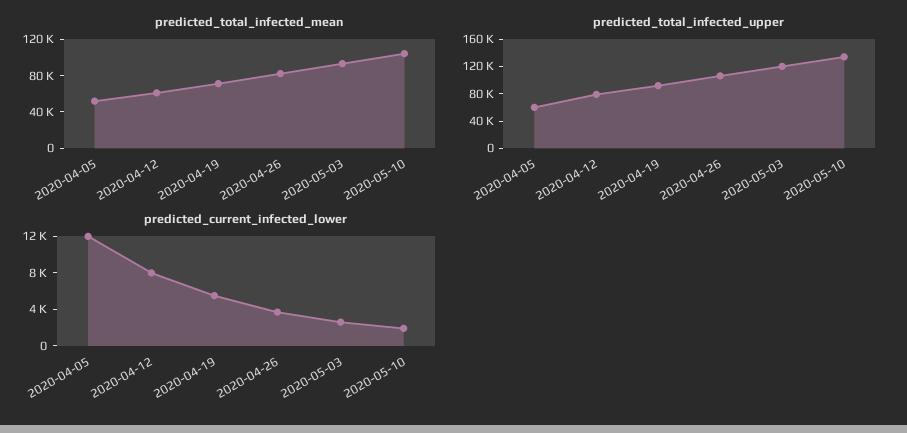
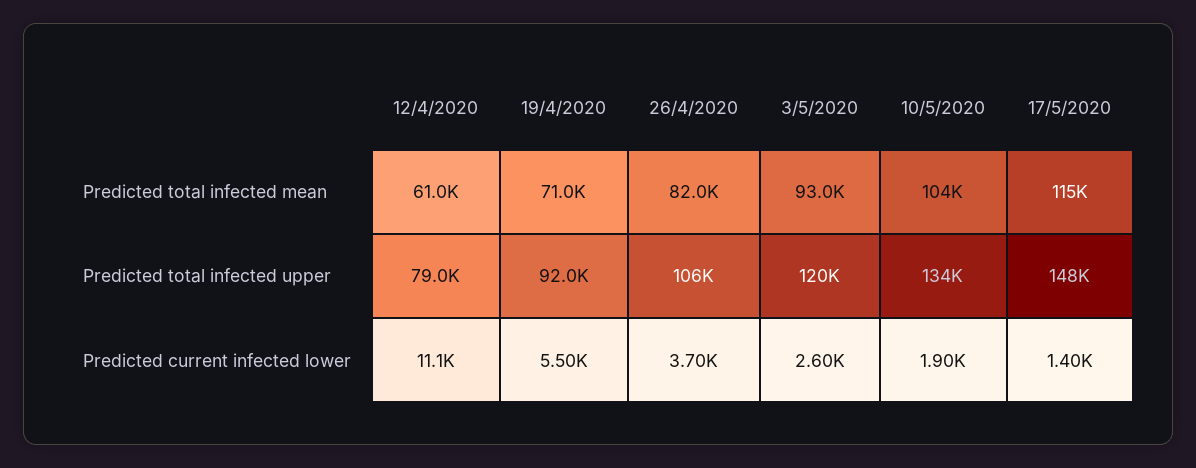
predicted_total_infected_mean, 2020-04-05: 50000 -> none
predicted_total_infected_upper, 2020-04-05: 60000 -> none
predicted_current_infected_lower, 2020-04-05: 12000 -> none
predicted_current_infected_lower, 2020-04-12: 8000 -> 11100
predicted_total_infected_mean, 17/5/2020: none -> 115000
predicted_total_infected_upper, 17/5/2020: none -> 148000
predicted_current_infected_lower, 17/5/2020: none -> 1400

